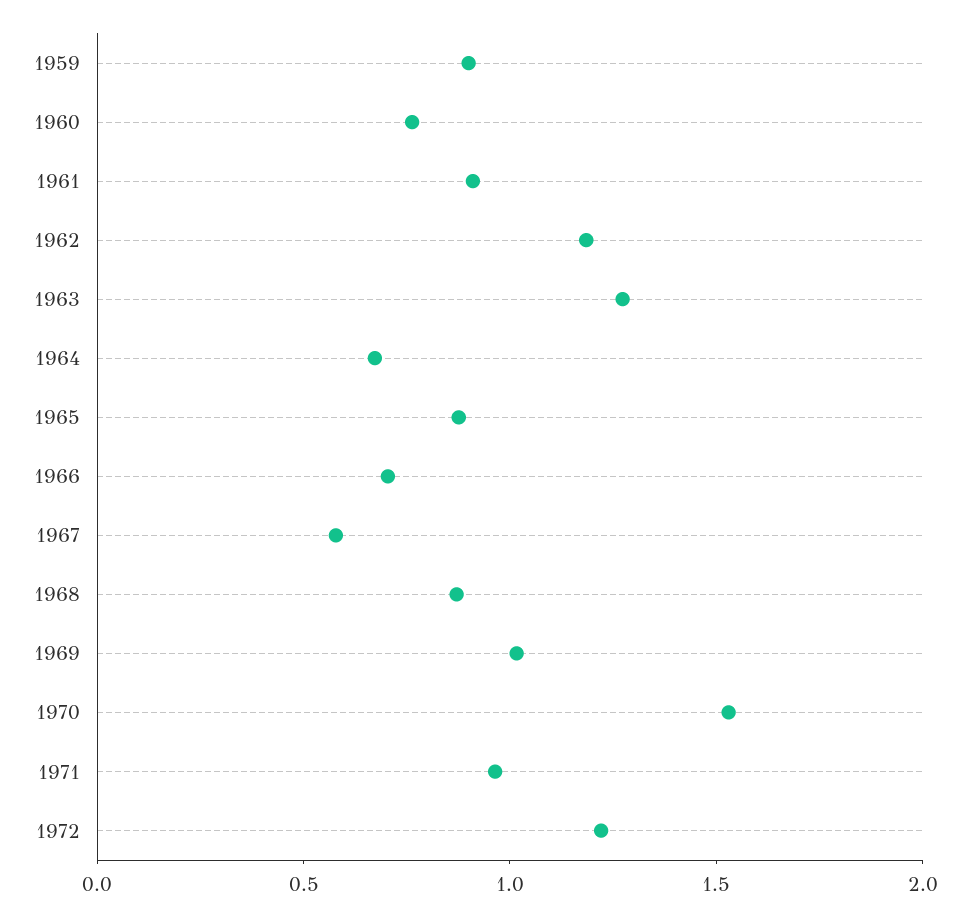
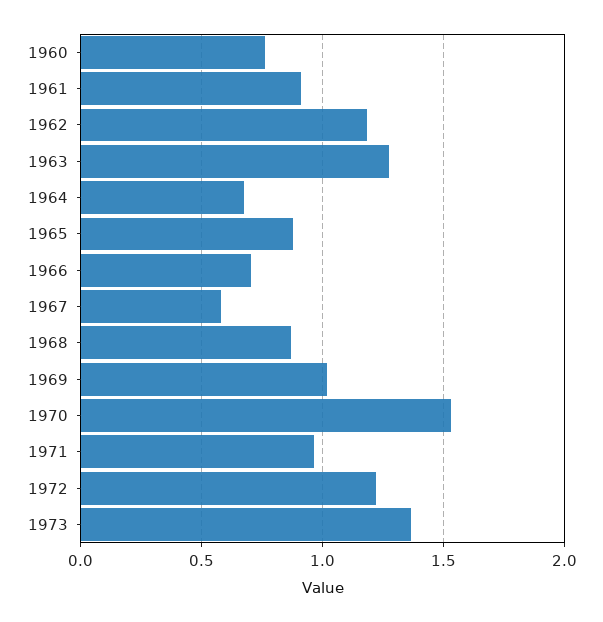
1959: 0.9 -> none
1973: none -> 1.35

